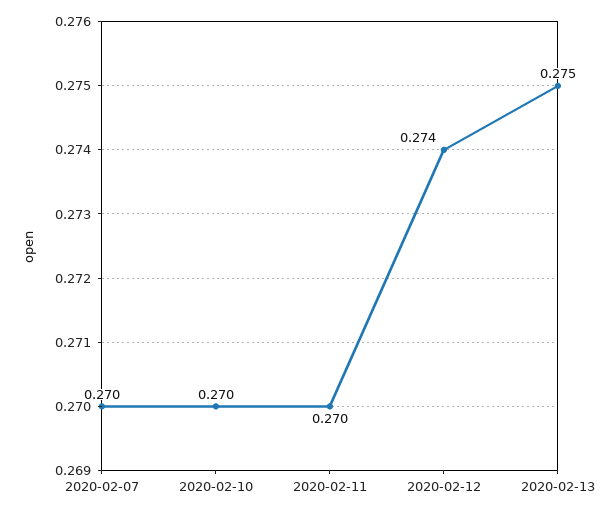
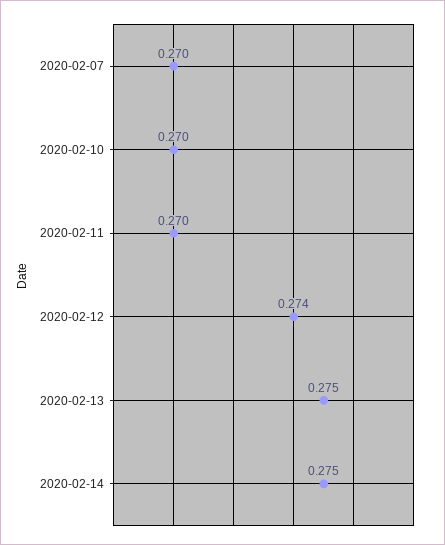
2020-02-14: none -> 0.275

